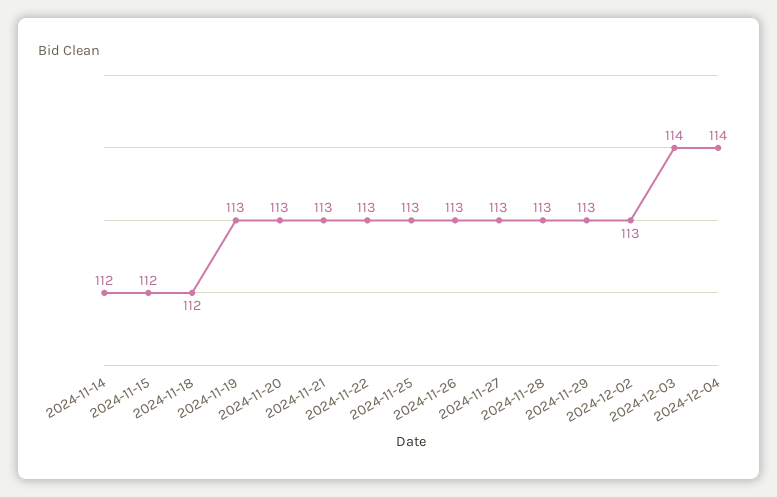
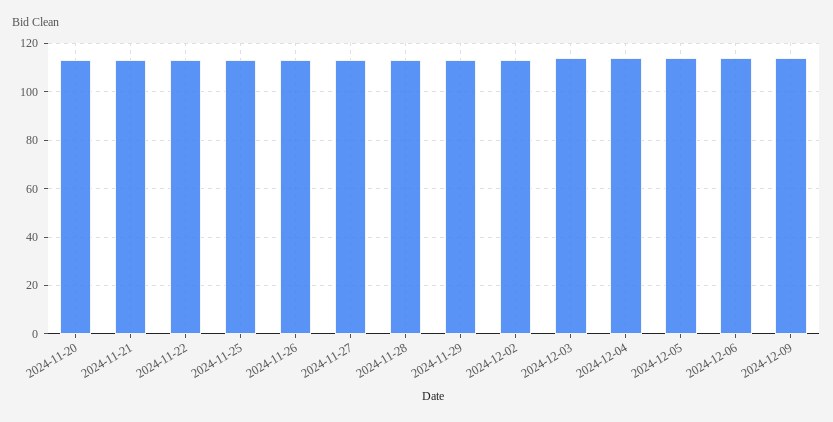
2024-11-14: 112 -> none
2024-11-15: 112 -> none
2024-11-18: 112 -> none
2024-11-19: 113 -> none
2024-12-05: none -> 115
2024-12-06: none -> 115
2024-12-09: none -> 115

